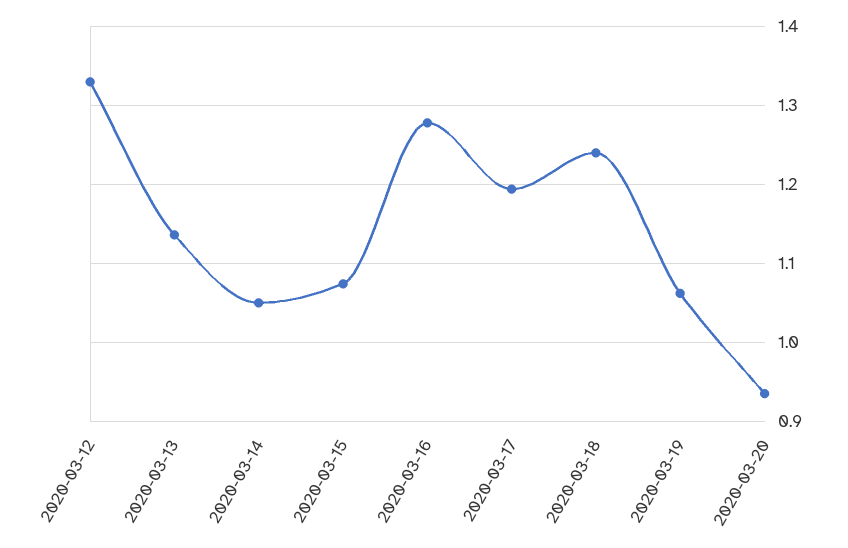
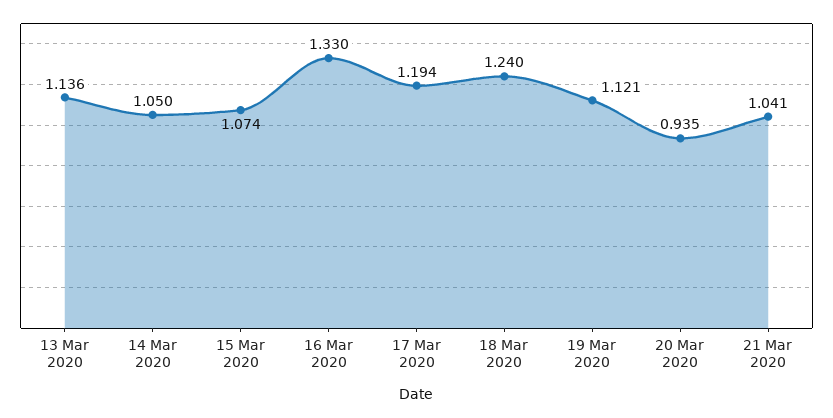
2020-03-12: 1.33 -> none
2020-03-16: 1.28 -> 1.33
2020-03-19: 1.06 -> 1.121
21 Mar 2020: none -> 1.041

